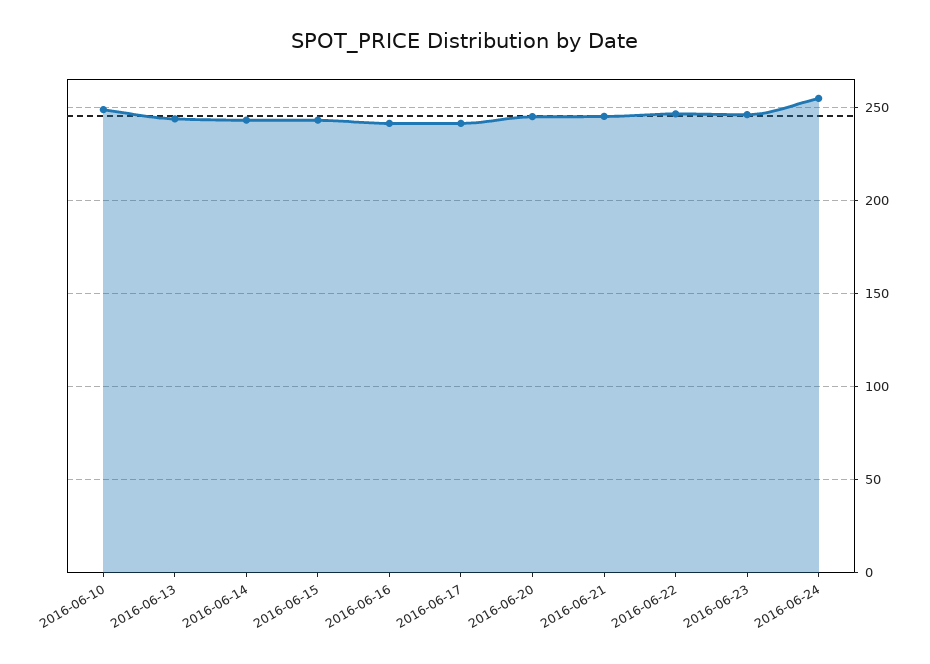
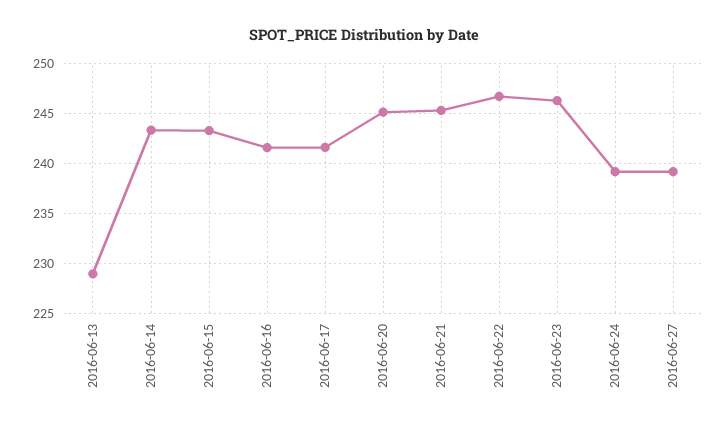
2016-06-10: 250 -> none
2016-06-13: 245 -> 229
2016-06-24: 255 -> 239
2016-06-27: none -> 239

